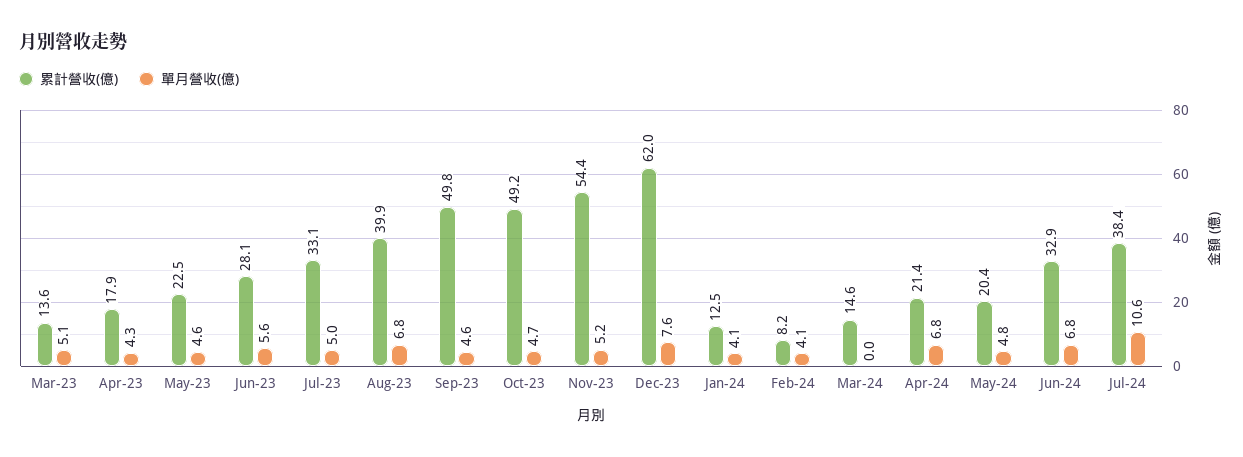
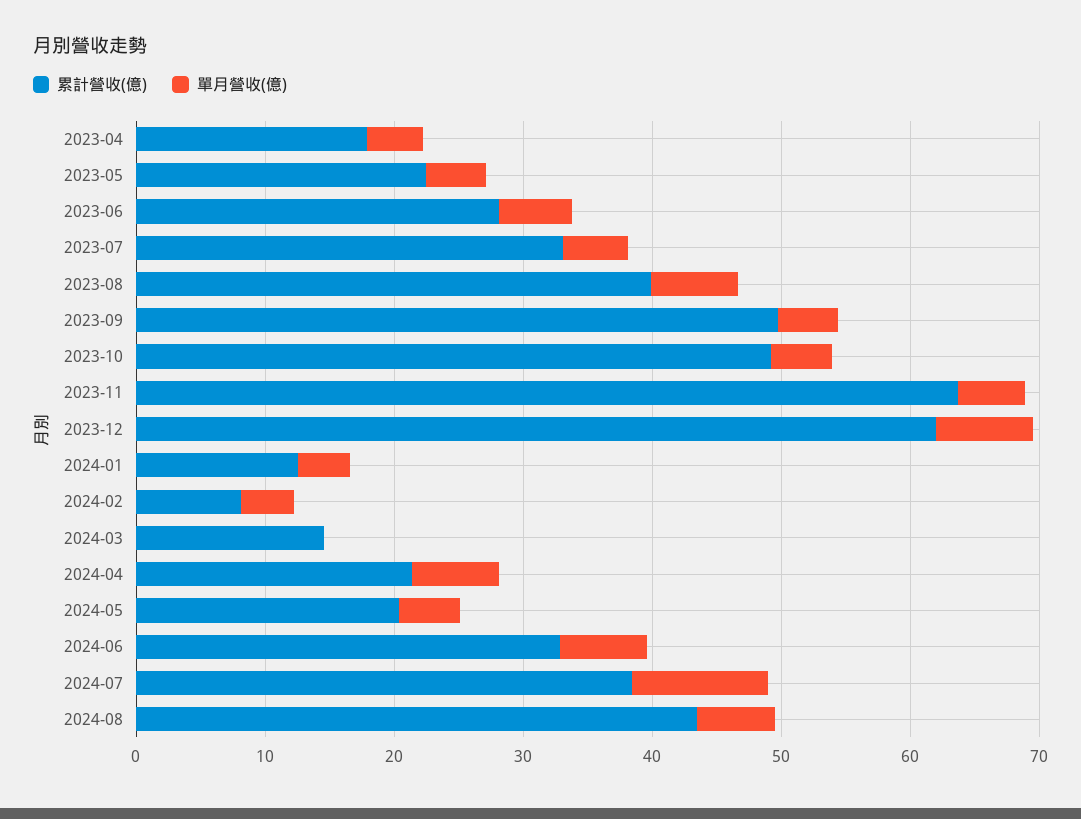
累計營收(億), Mar-23: 13.6 -> none
單月營收(億), Mar-23: 5.1 -> none
累計營收(億), Nov-23: 54.4 -> 64
累計營收(億), 2024-08: none -> 44
單月營收(億), 2024-08: none -> 6

